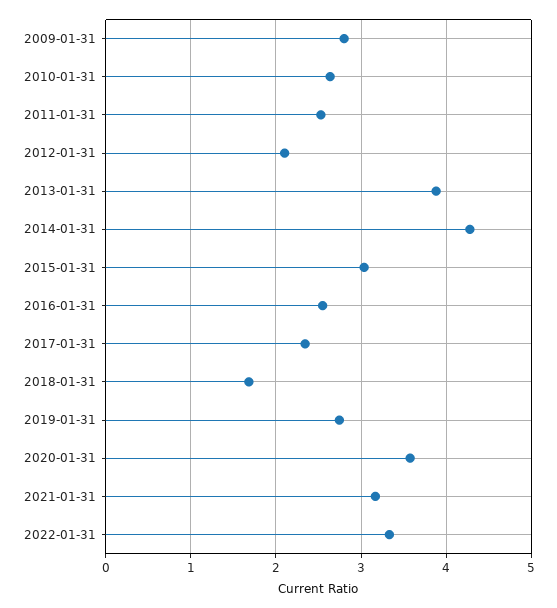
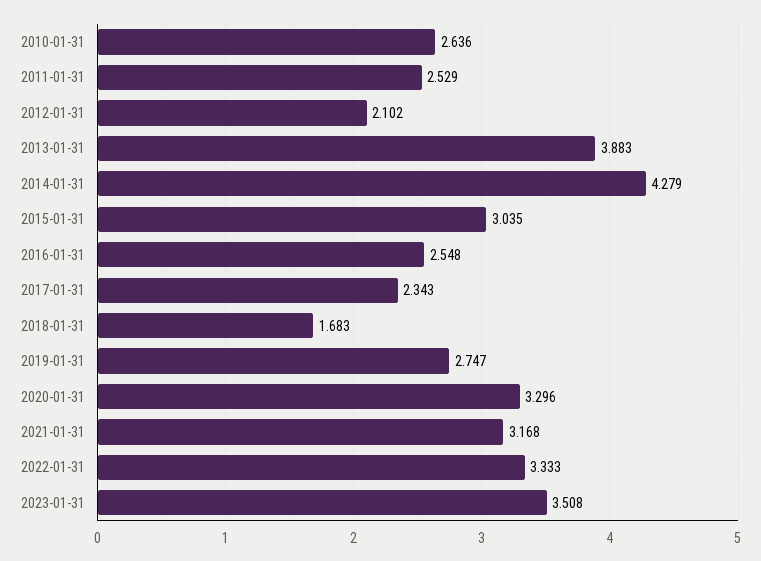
2009-01-31: 2.8 -> none
2020-01-31: 3.6 -> 3.296
2023-01-31: none -> 3.508

